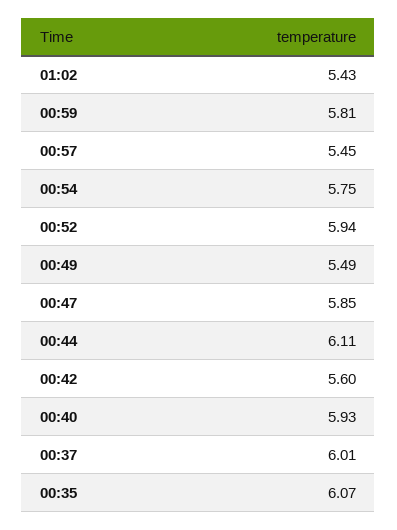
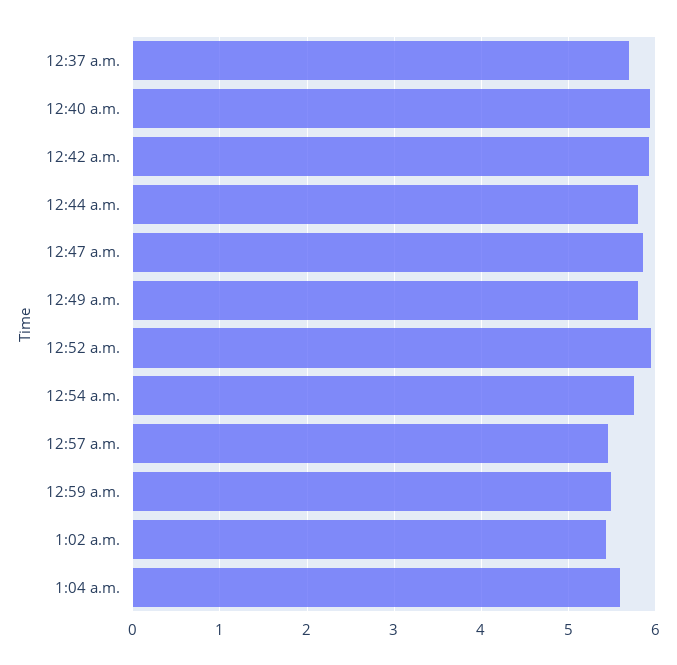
00:59: 5.81 -> 5.5
00:49: 5.49 -> 5.8
00:44: 6.11 -> 5.8
00:42: 5.6 -> 5.9
00:37: 6.01 -> 5.7
00:35: 6.07 -> none
1:04 a.m.: none -> 5.6

